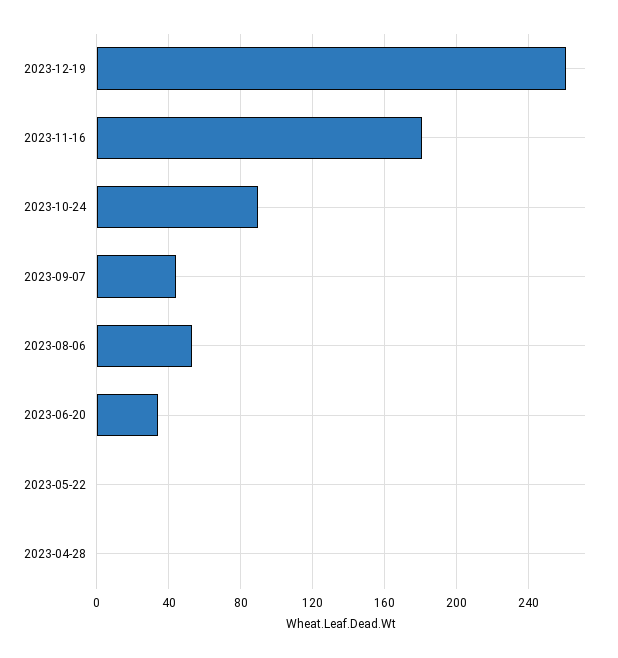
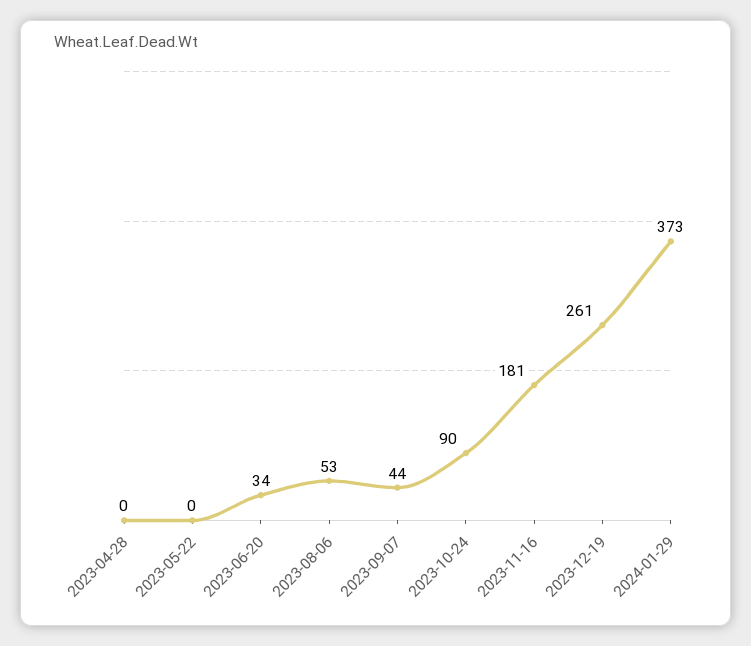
2024-01-29: none -> 373

